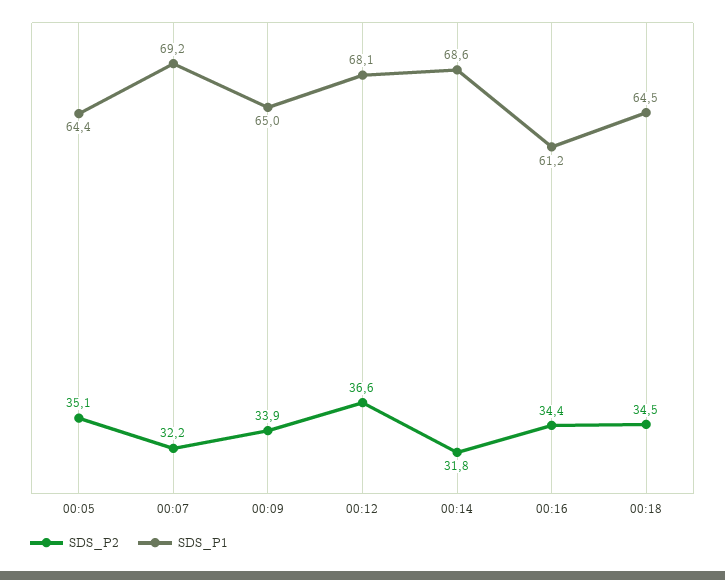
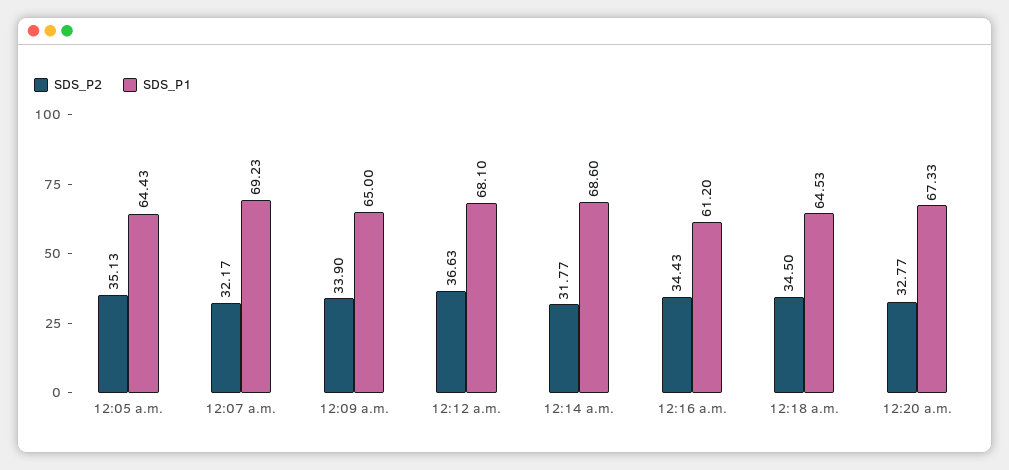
SDS_P2, 12:20 a.m.: none -> 32.77
SDS_P1, 12:20 a.m.: none -> 67.33

